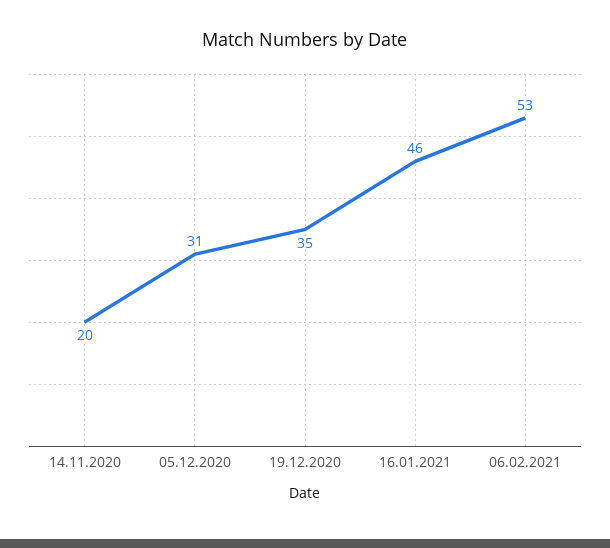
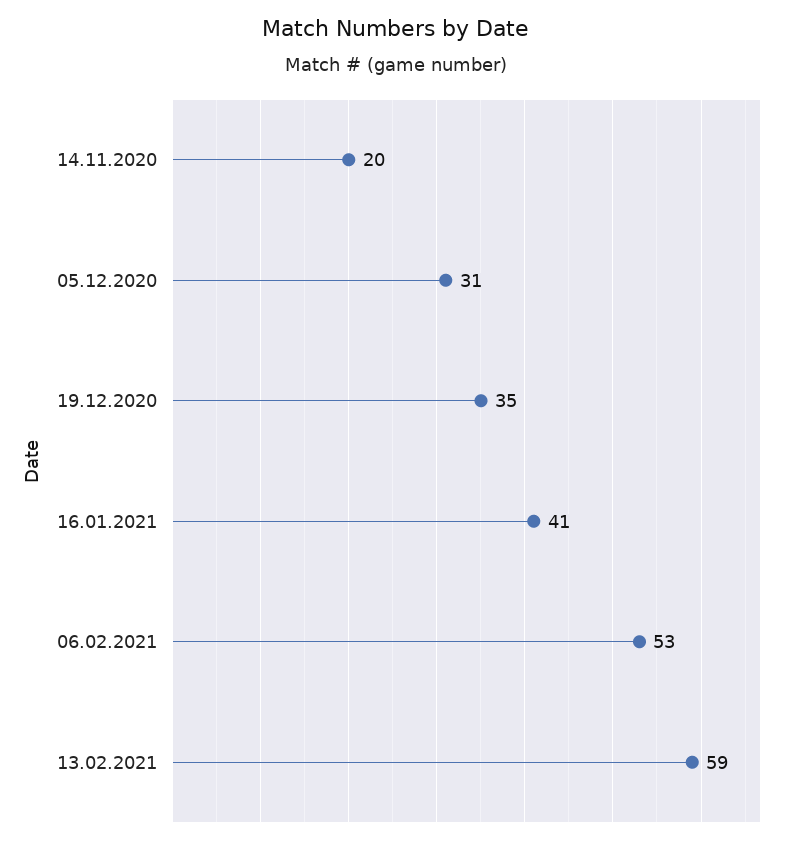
16.01.2021: 46 -> 41
13.02.2021: none -> 59

